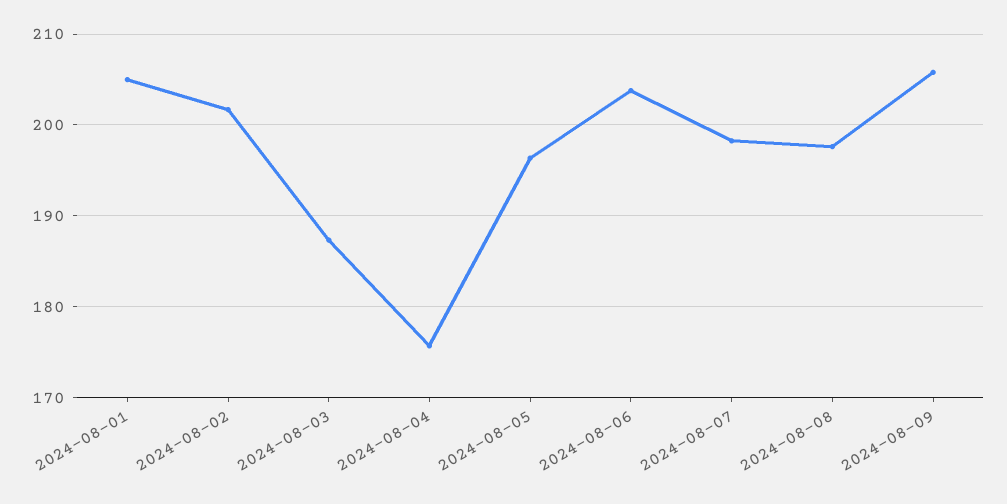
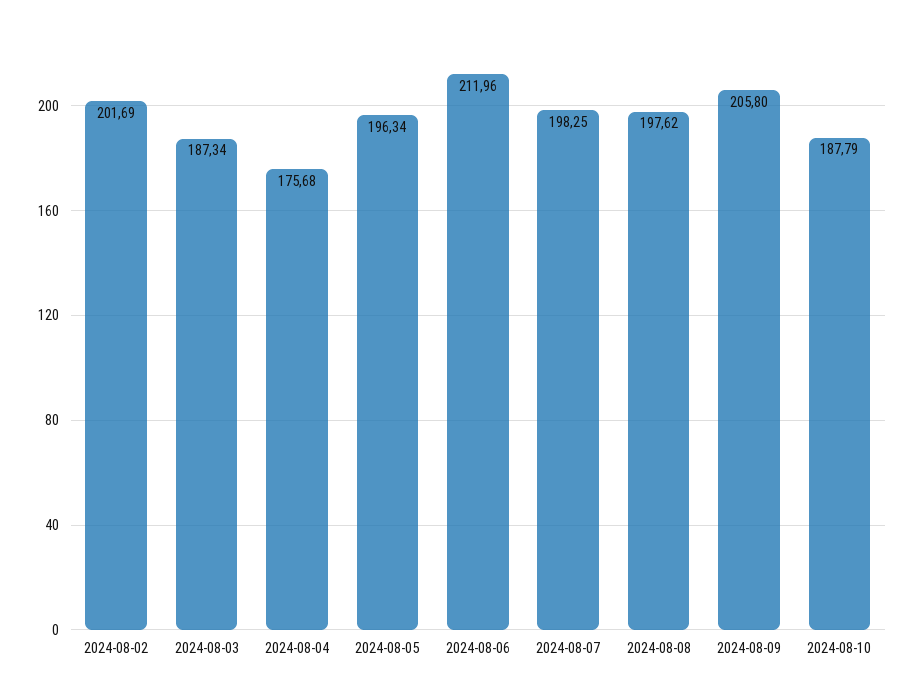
2024-08-01: 205 -> none
2024-08-06: 204 -> 211.96
2024-08-10: none -> 187.79

